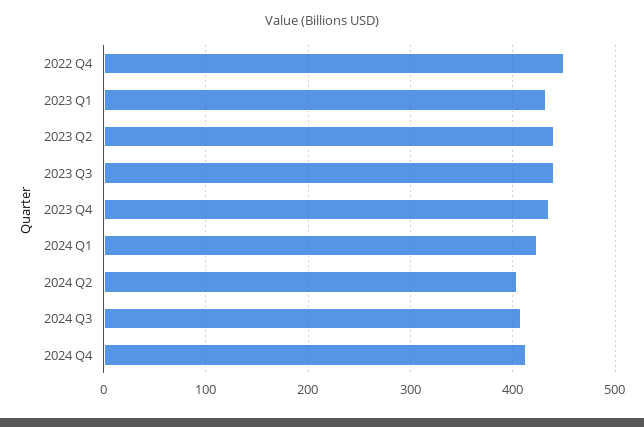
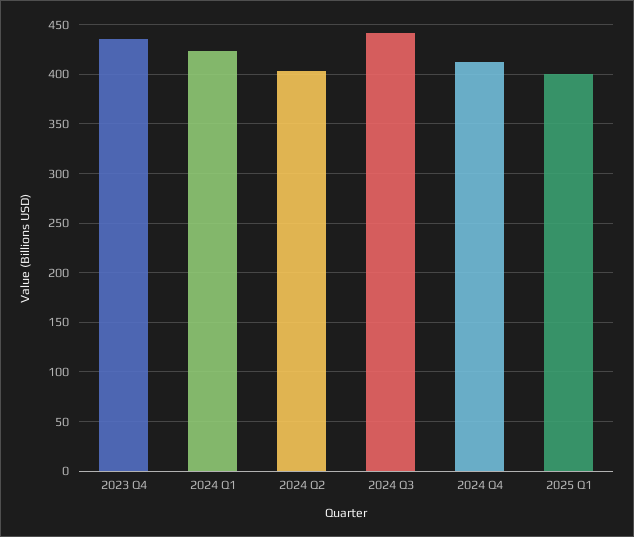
2022 Q4: 450 -> none
2023 Q1: 430 -> none
2023 Q2: 440 -> none
2023 Q3: 440 -> none
2024 Q3: 410 -> 440
2025 Q1: none -> 400

